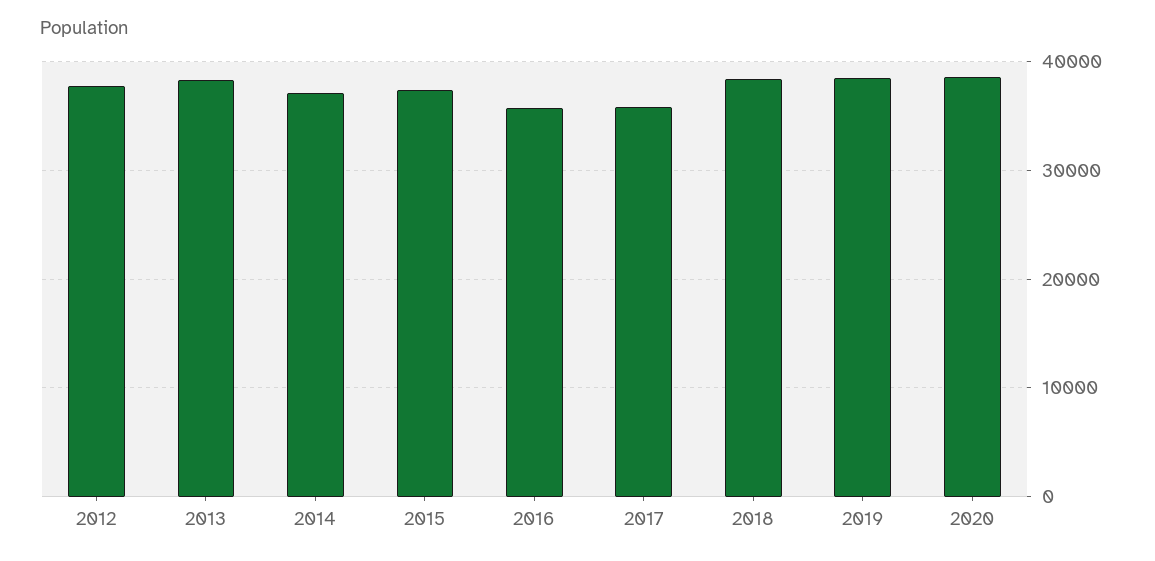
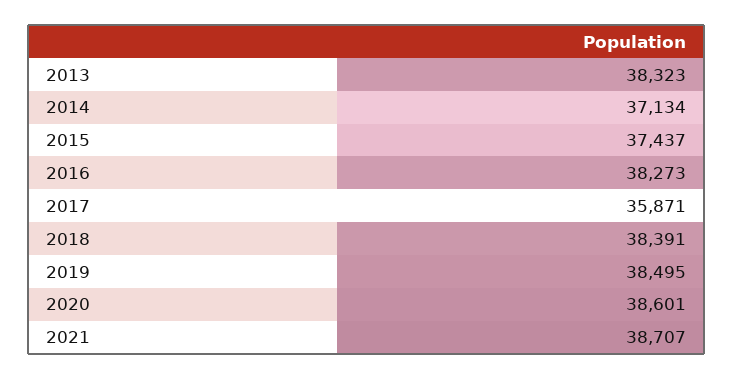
2012: 38000 -> none
2016: 36000 -> 38273
2021: none -> 38707

